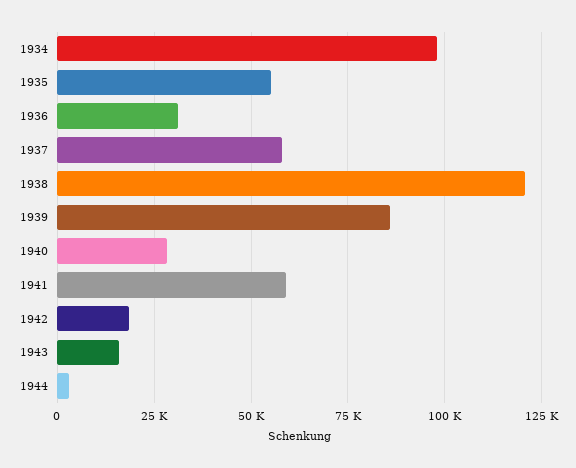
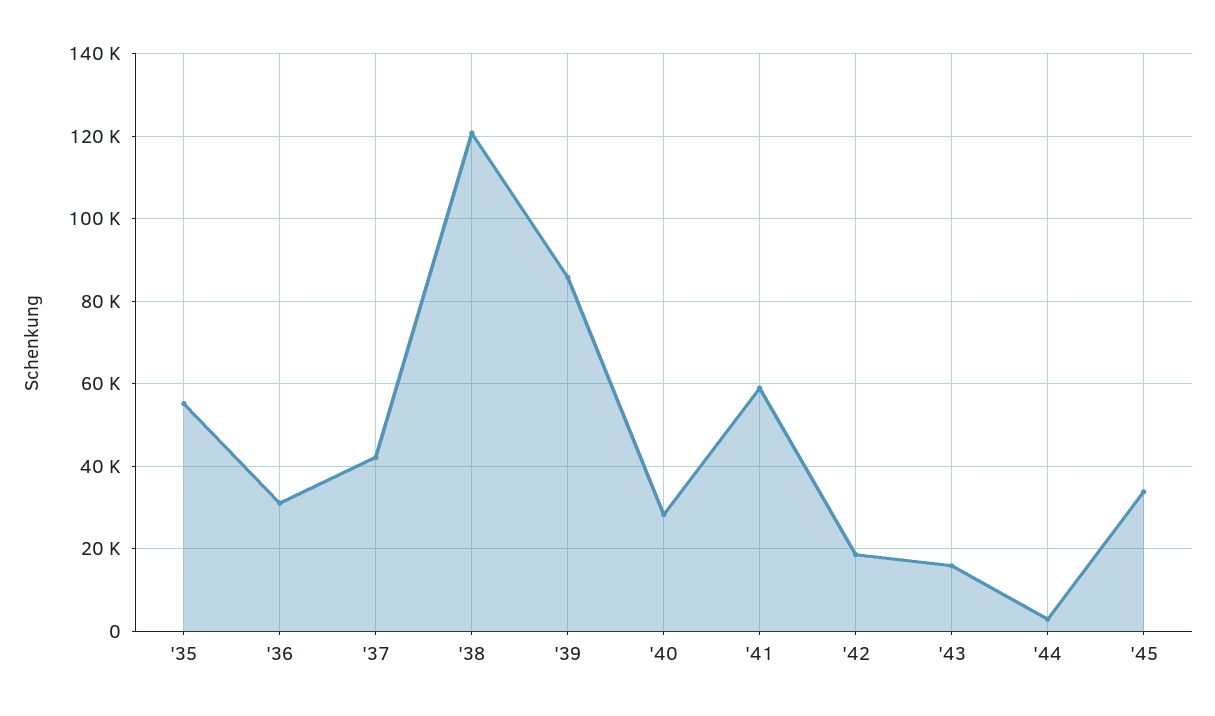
1934: 97500 -> none
1937: 57500 -> 42000
'45: none -> 34000

